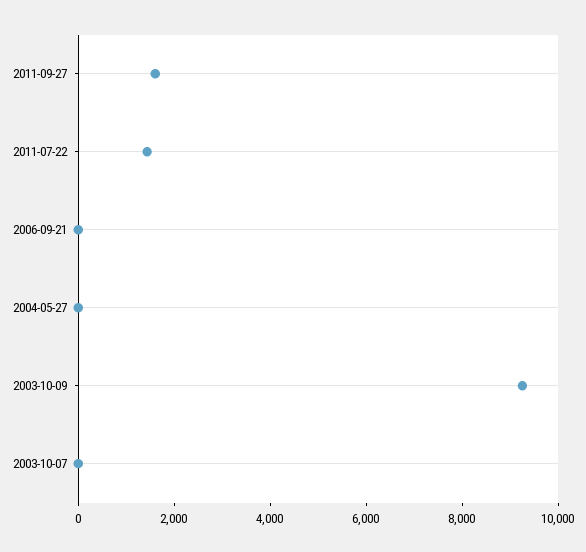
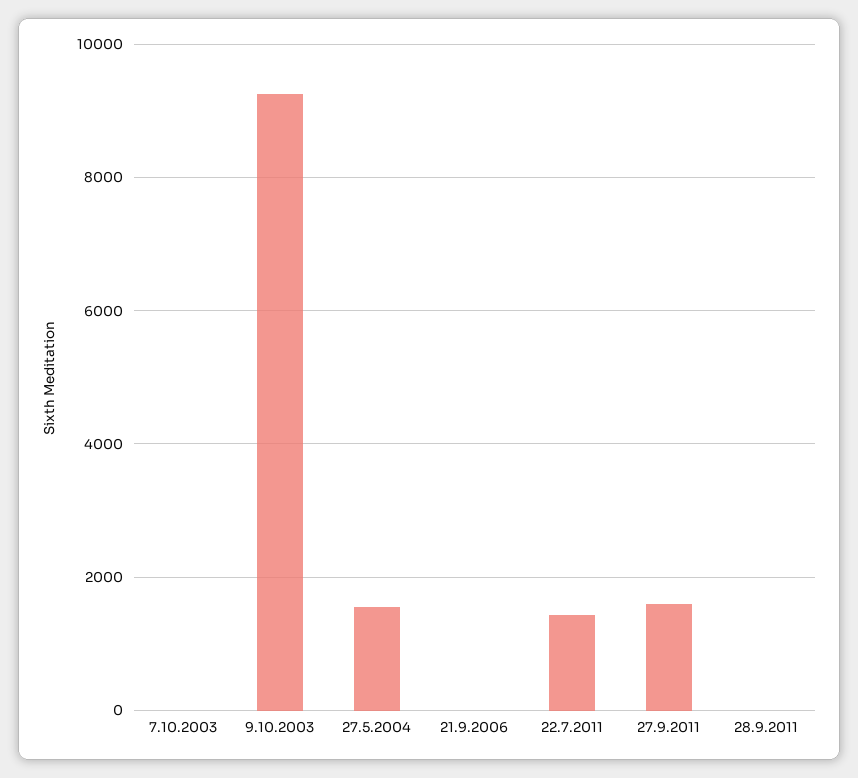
2004-05-27: 0 -> 1600
28.9.2011: none -> 0

